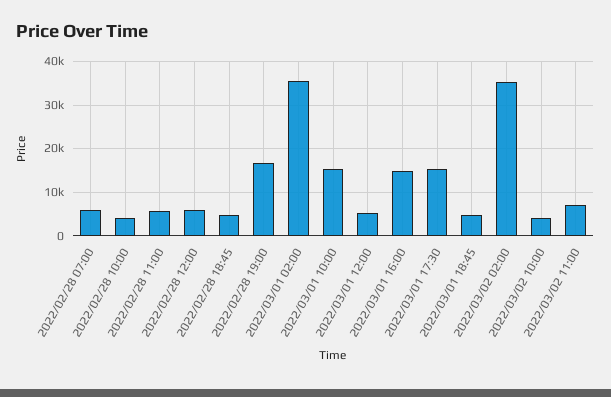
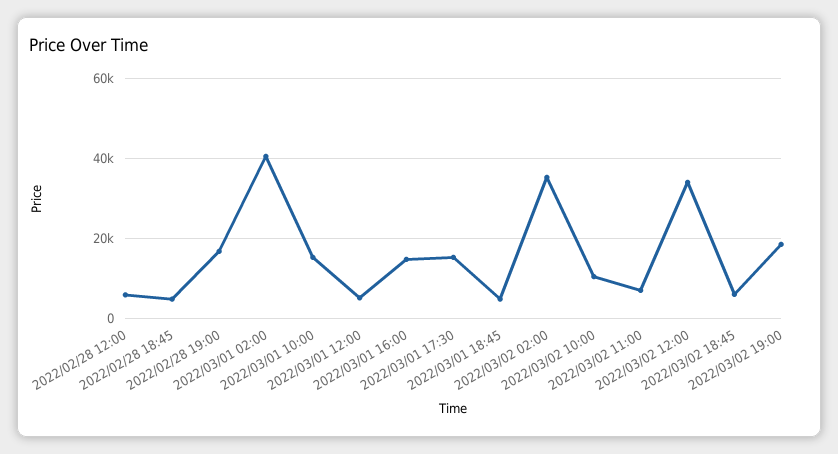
2022/02/28 07:00: 6000 -> none
2022/02/28 10:00: 4000 -> none
2022/02/28 11:00: 6000 -> none
2022/03/01 02:00: 36000 -> 40000
2022/03/02 10:00: 4000 -> 10000
2022/03/02 12:00: none -> 34000
2022/03/02 18:45: none -> 6000
2022/03/02 19:00: none -> 18000

